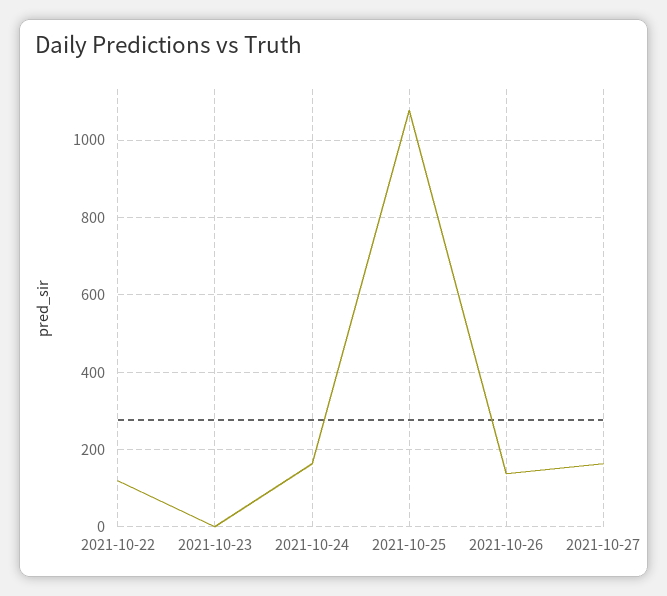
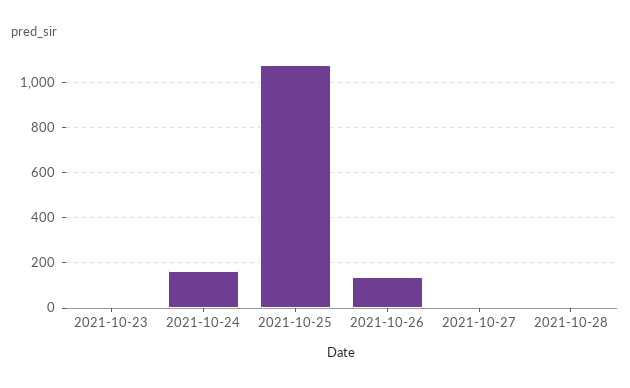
2021-10-22: 120 -> none
2021-10-27: 160 -> 0
2021-10-28: none -> 0

